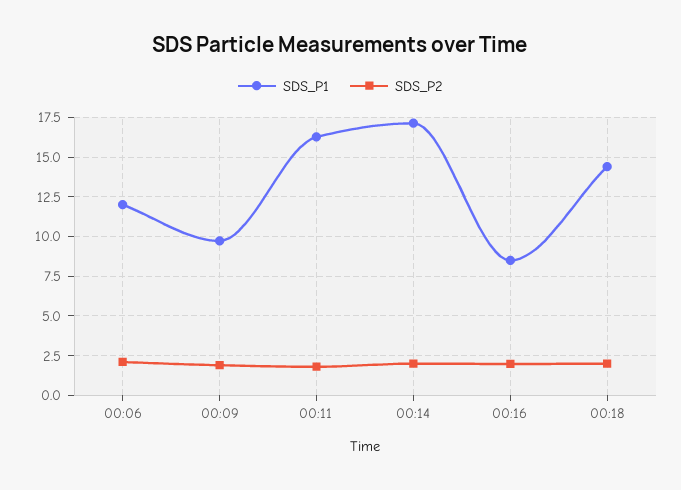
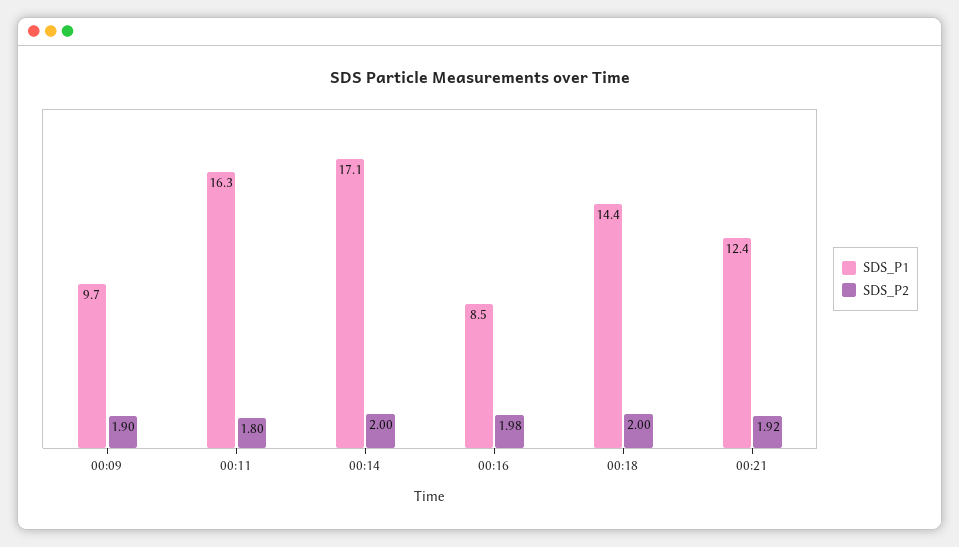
SDS_P1, 00:06: 12 -> none
SDS_P2, 00:06: 2 -> none
SDS_P1, 00:21: none -> 12.4
SDS_P2, 00:21: none -> 1.92

